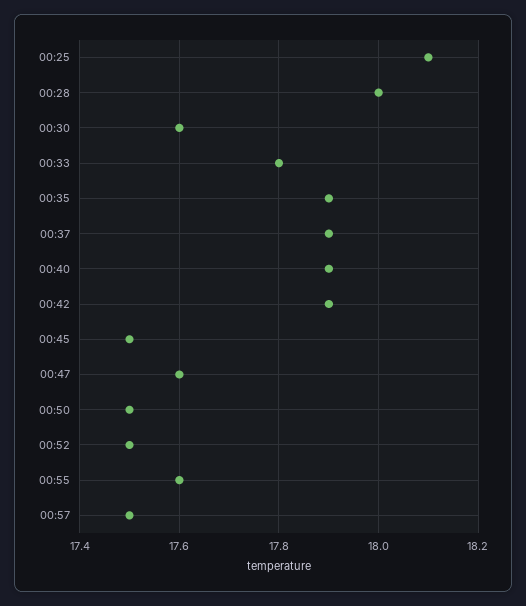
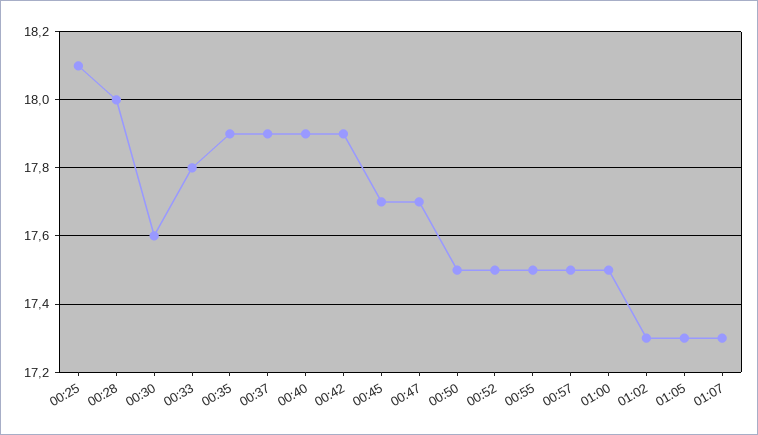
00:45: 17.5 -> 17.7
00:47: 17.6 -> 17.7
00:55: 17.6 -> 17.5
01:00: none -> 17.5
01:02: none -> 17.3
01:05: none -> 17.3
01:07: none -> 17.3

